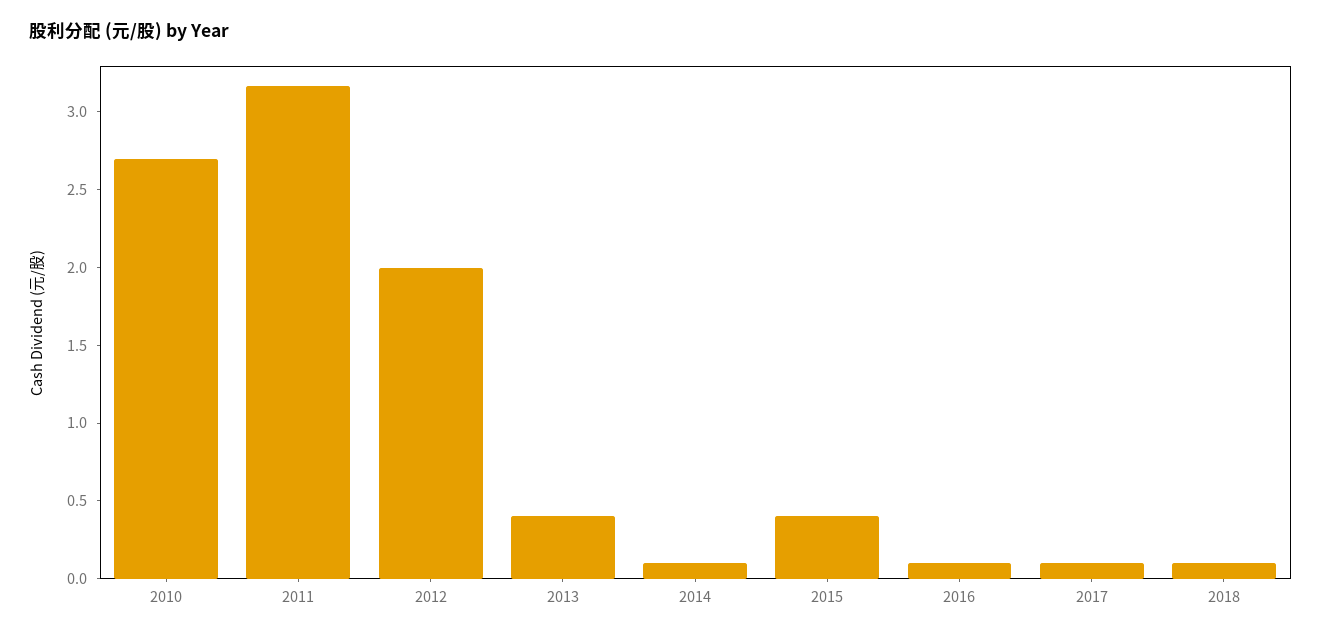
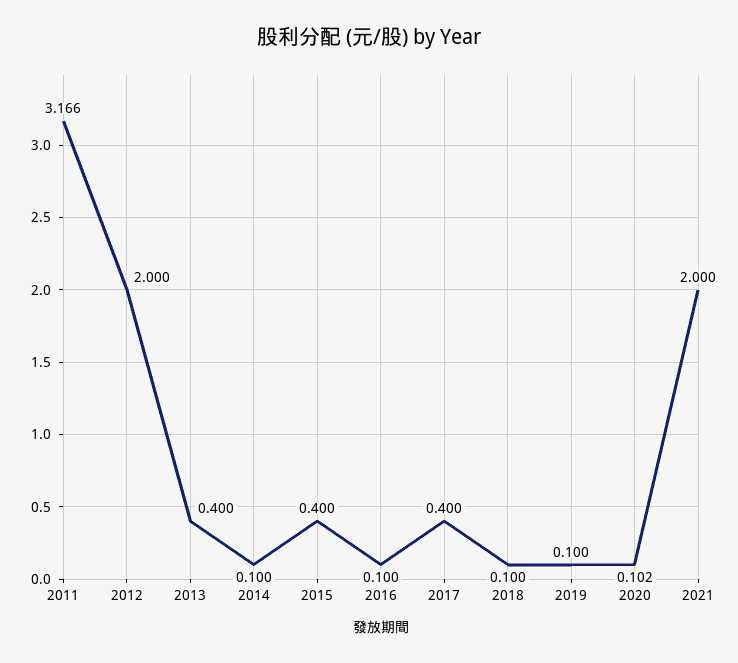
2010: 2.7 -> none
2017: 0.1 -> 0.4
2019: none -> 0.1
2020: none -> 0.102
2021: none -> 2

